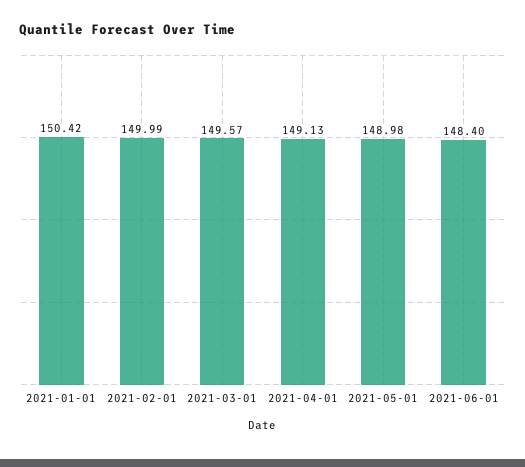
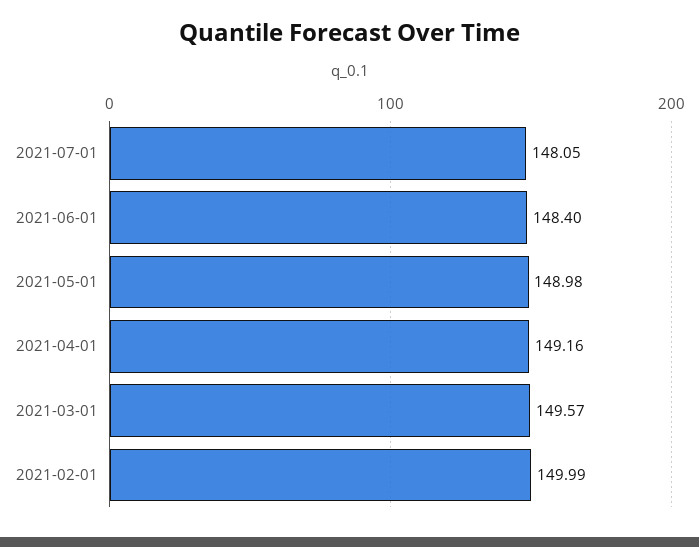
2021-01-01: 150.42 -> none
2021-04-01: 149.13 -> 149.16
2021-07-01: none -> 148.05

